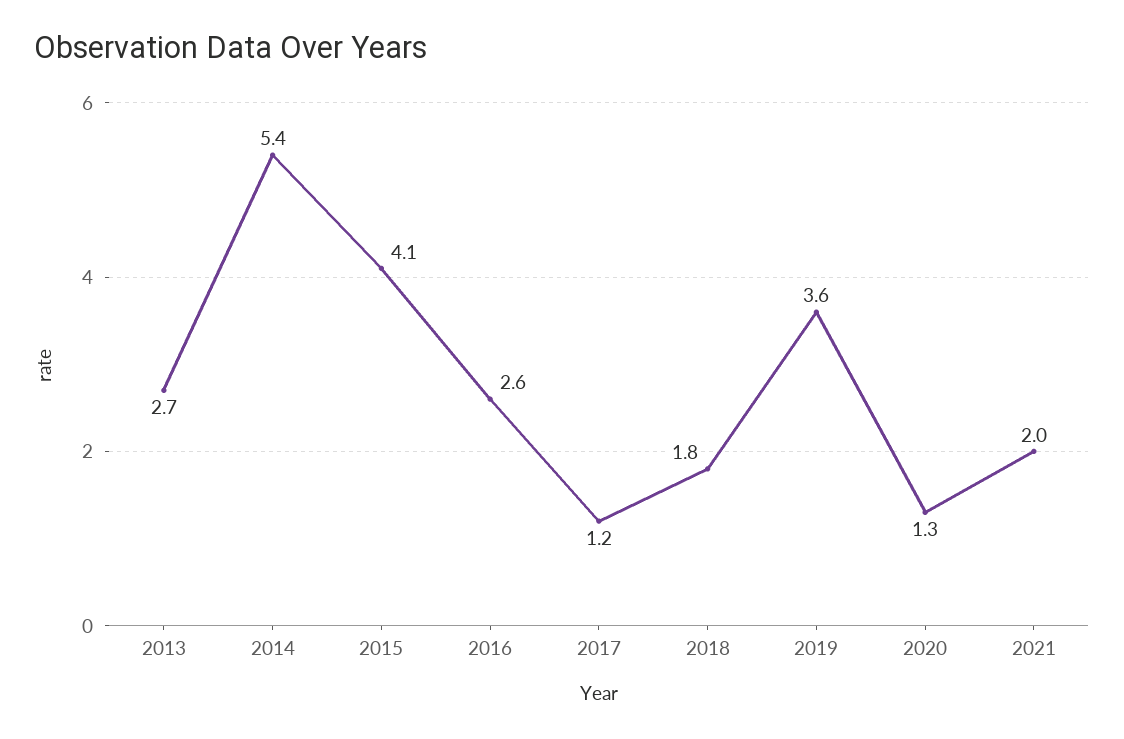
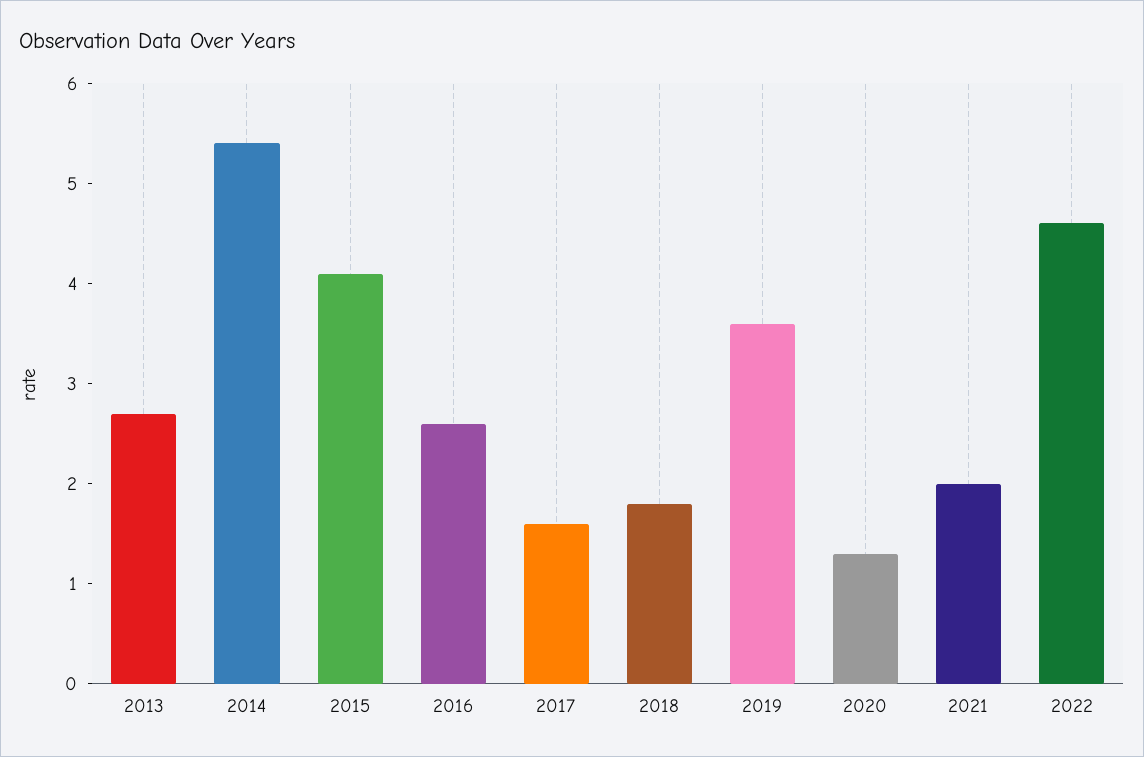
2017: 1.2 -> 1.6
2022: none -> 4.6

